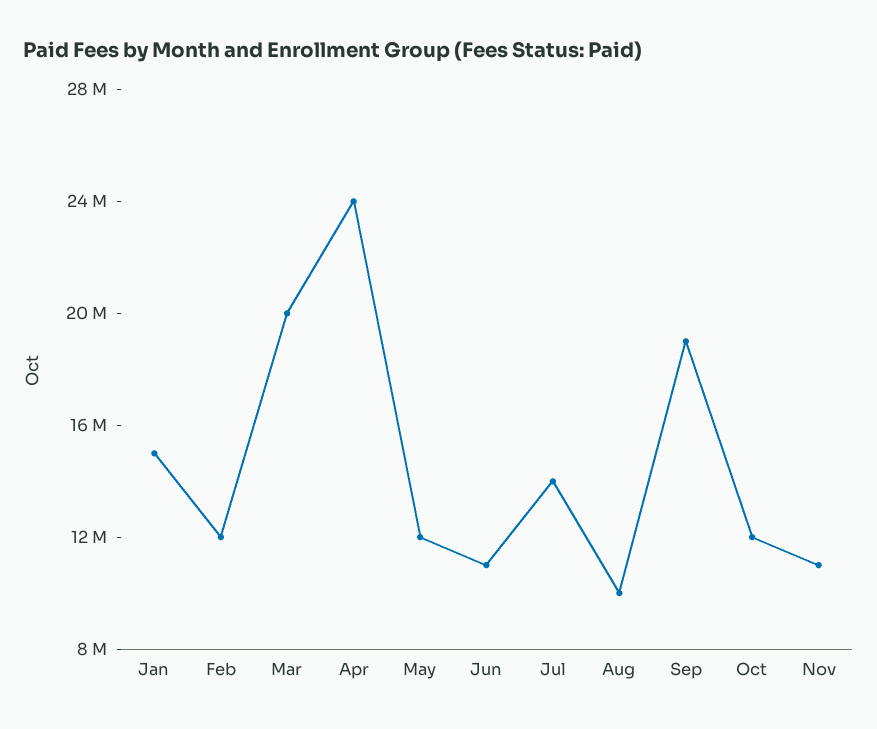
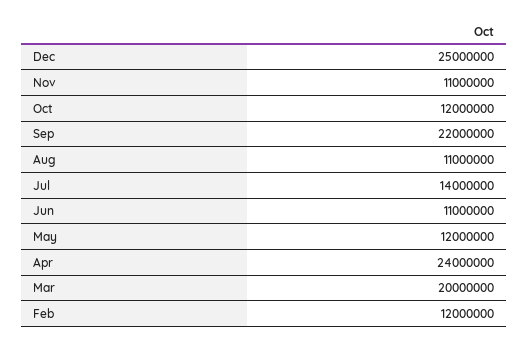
Jan: 15000000 -> none
Aug: 10000000 -> 11000000
Sep: 19000000 -> 22000000
Dec: none -> 25000000

